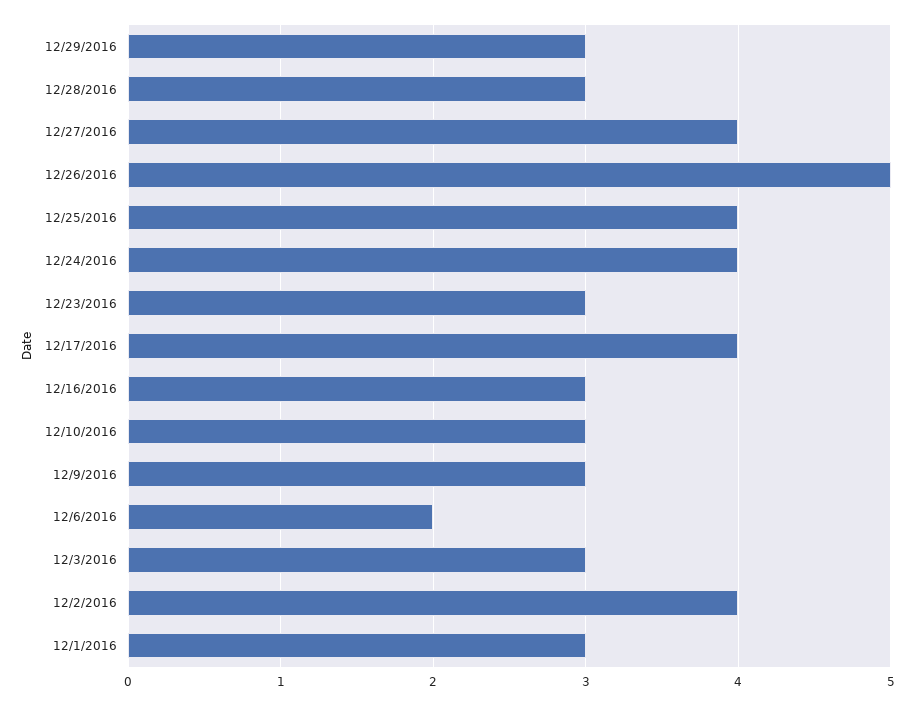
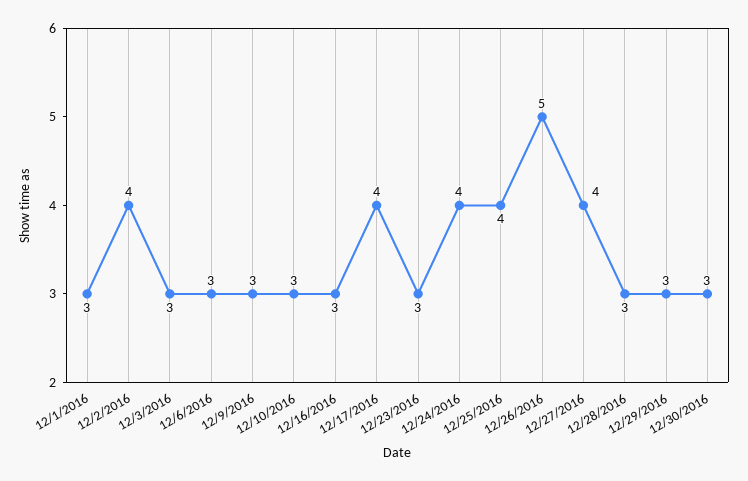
12/6/2016: 2 -> 3
12/30/2016: none -> 3

